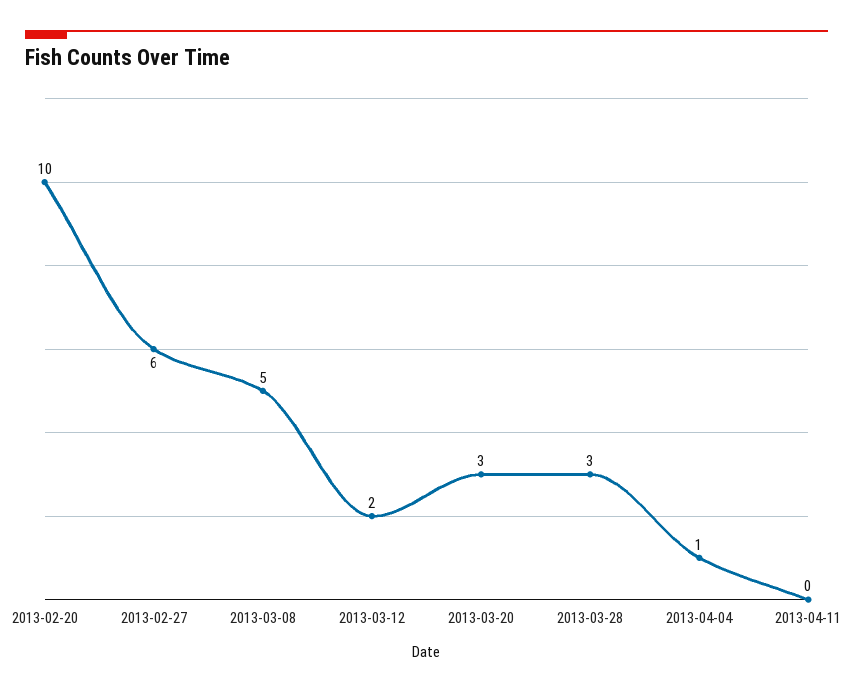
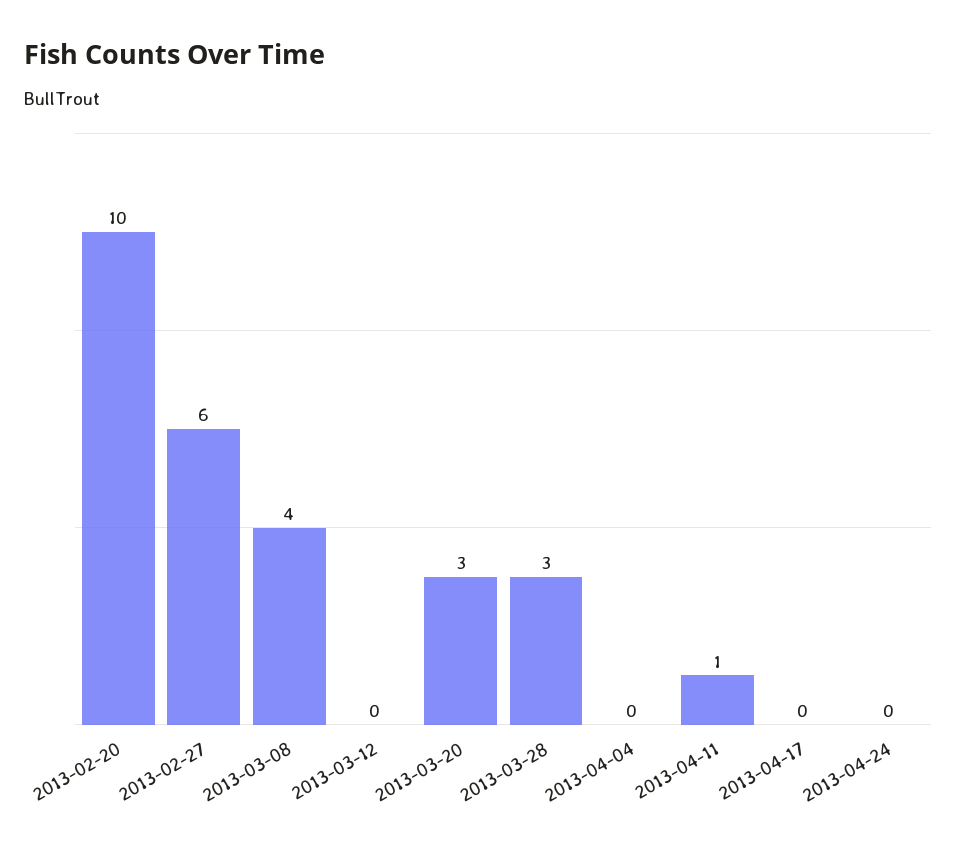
2013-03-08: 5 -> 4
2013-03-12: 2 -> 0
2013-04-04: 1 -> 0
2013-04-11: 0 -> 1
2013-04-17: none -> 0
2013-04-24: none -> 0

